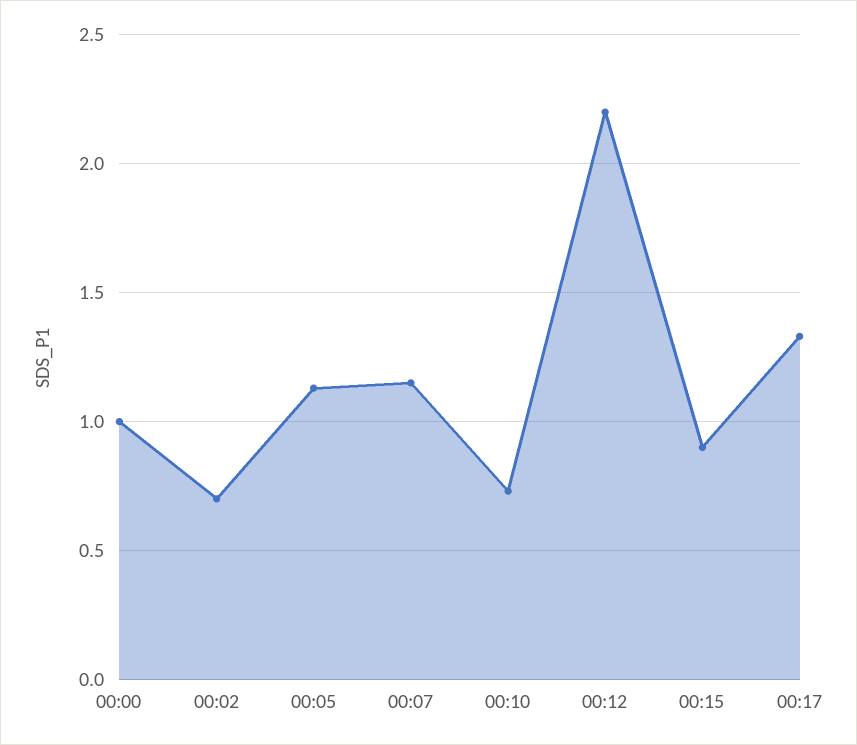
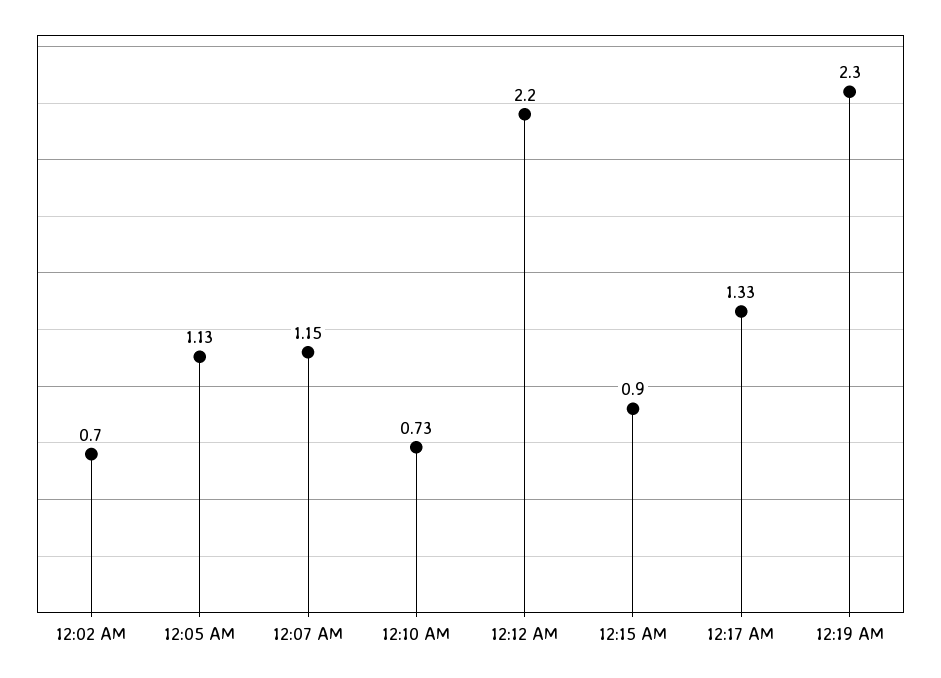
00:00: 1 -> none
12:19 AM: none -> 2.3

